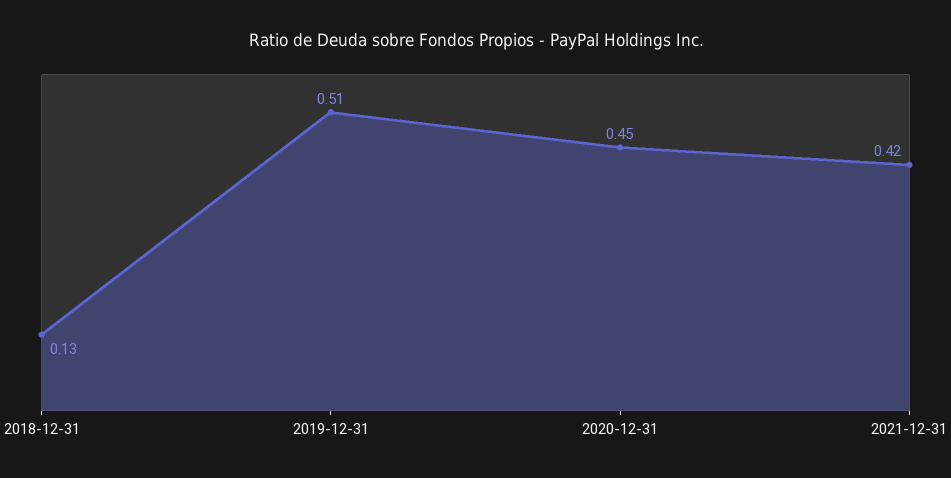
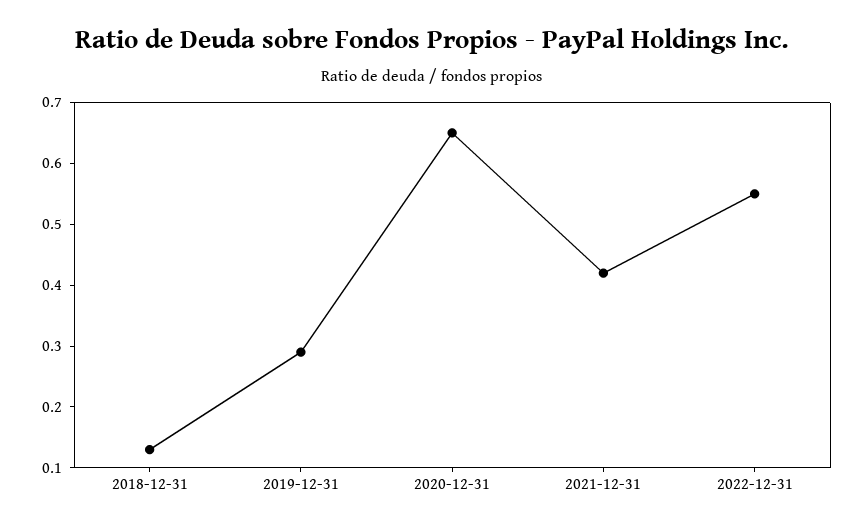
2019-12-31: 0.51 -> 0.3
2020-12-31: 0.45 -> 0.65
2022-12-31: none -> 0.55

